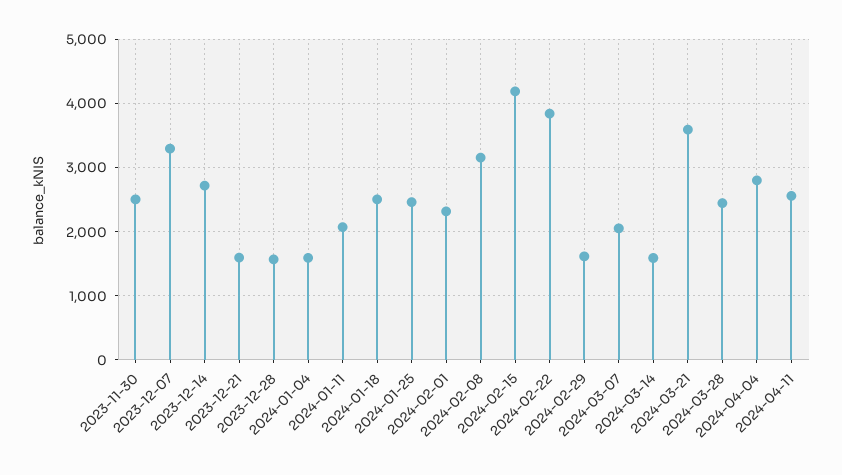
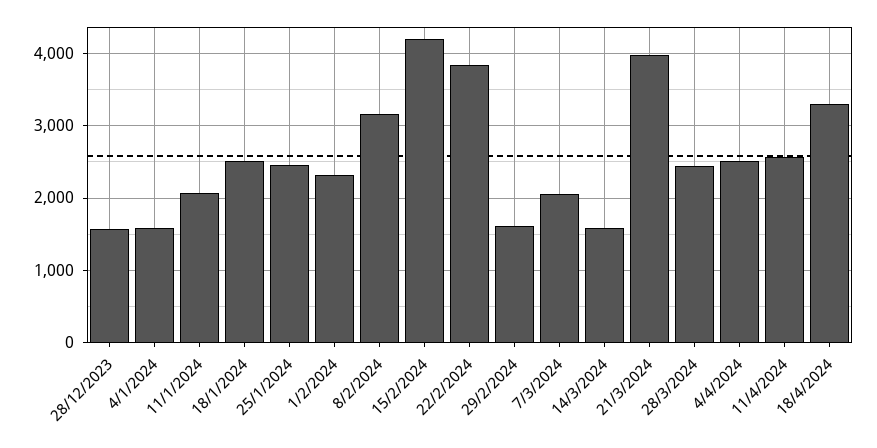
2023-11-30: 2500 -> none
2023-12-07: 3300 -> none
2023-12-14: 2700 -> none
2023-12-21: 1600 -> none
2024-03-21: 3600 -> 4000
2024-04-04: 2800 -> 2500
18/4/2024: none -> 3300

